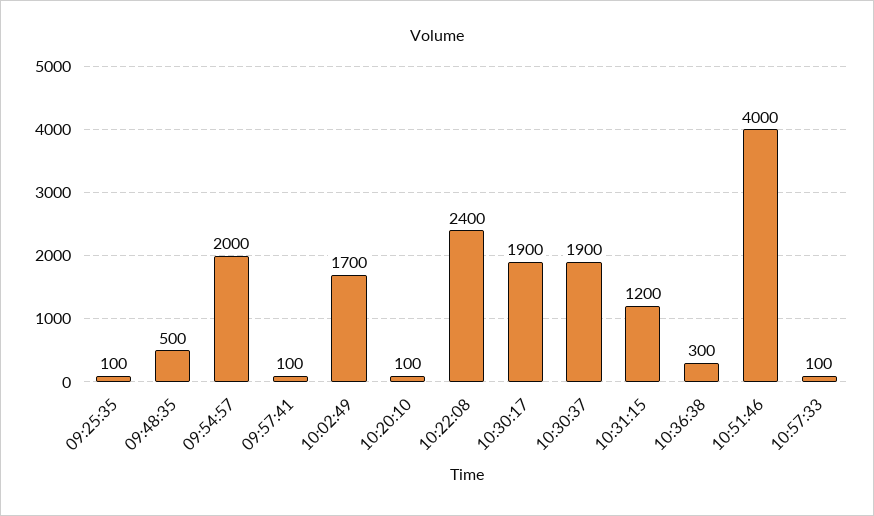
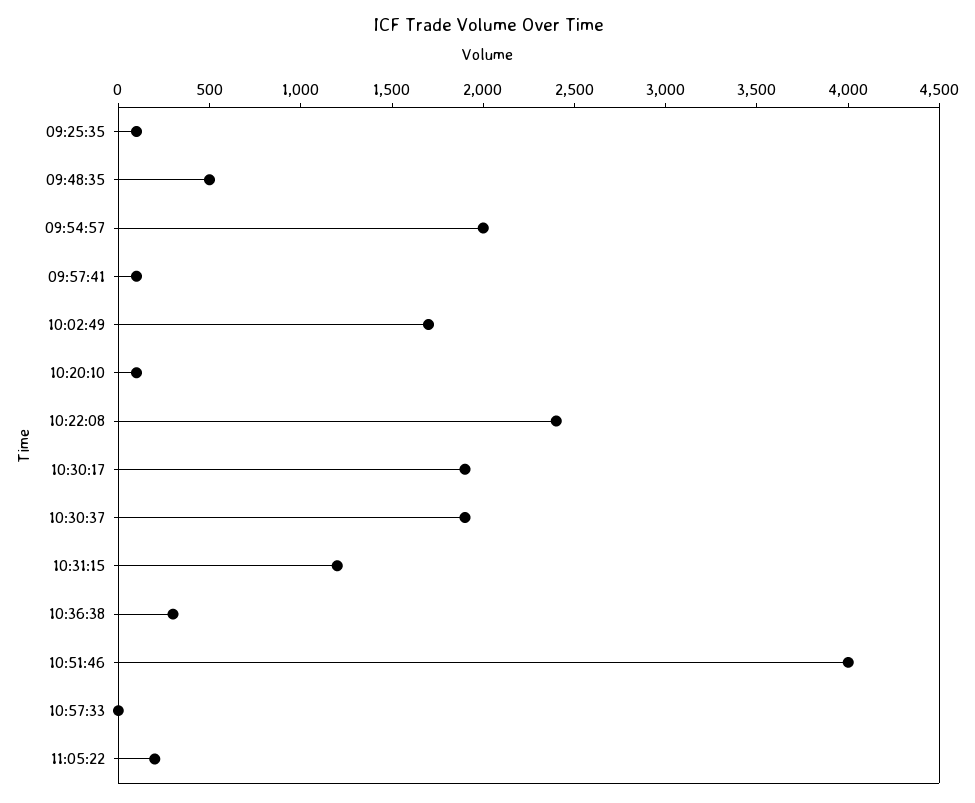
10:57:33: 100 -> 0
11:05:22: none -> 200

